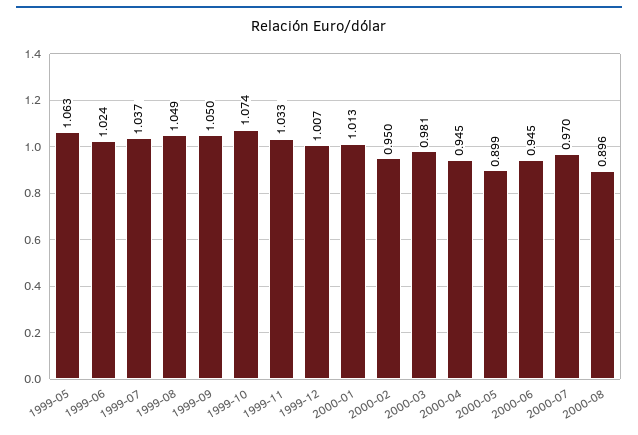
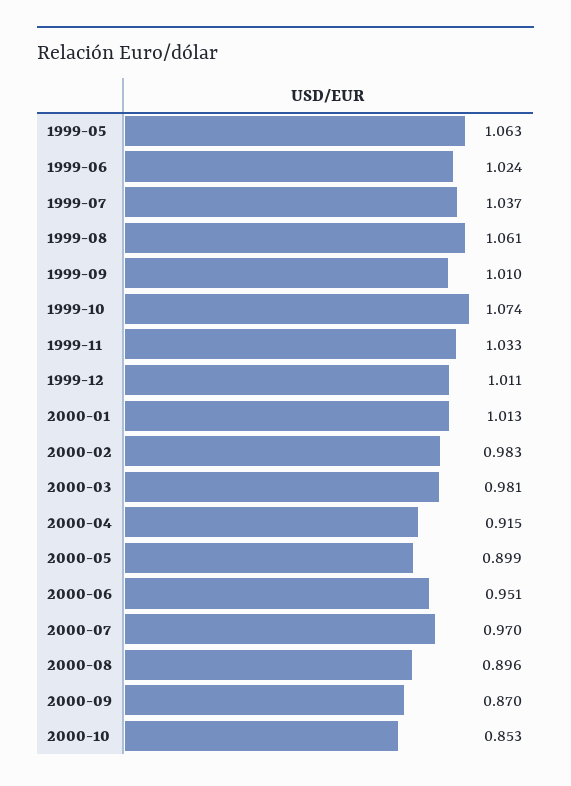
1999-08: 1.049 -> 1.061
1999-09: 1.05 -> 1.01
1999-12: 1.007 -> 1.011
2000-02: 0.95 -> 0.983
2000-04: 0.945 -> 0.915
2000-06: 0.945 -> 0.951
2000-09: none -> 0.87
2000-10: none -> 0.853

